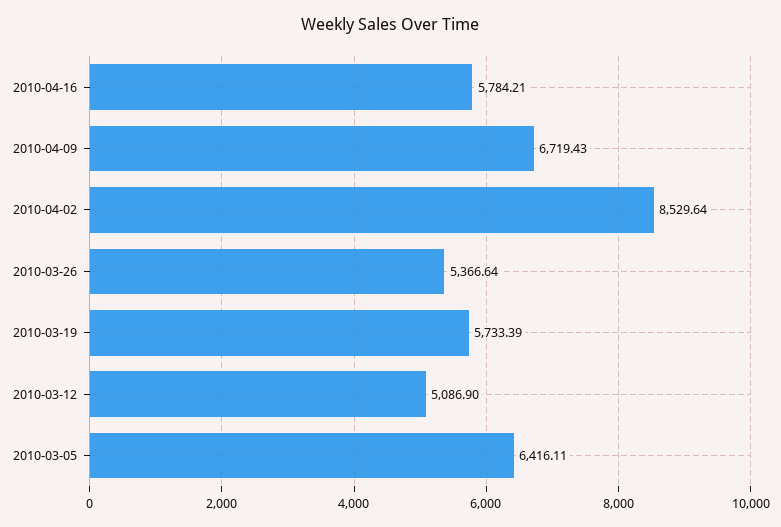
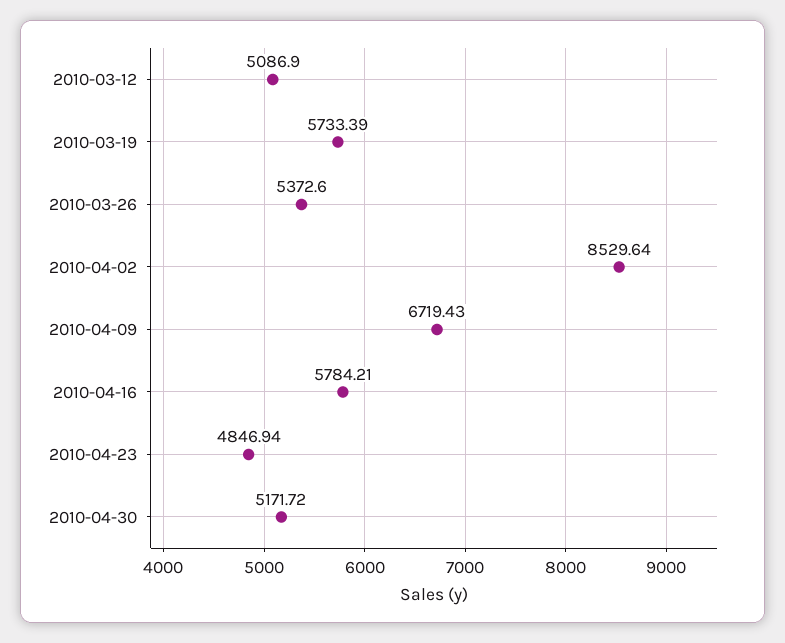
2010-03-26: 5366.64 -> 5372.6
2010-03-05: 6416.11 -> none
2010-04-23: none -> 4846.94
2010-04-30: none -> 5171.72

